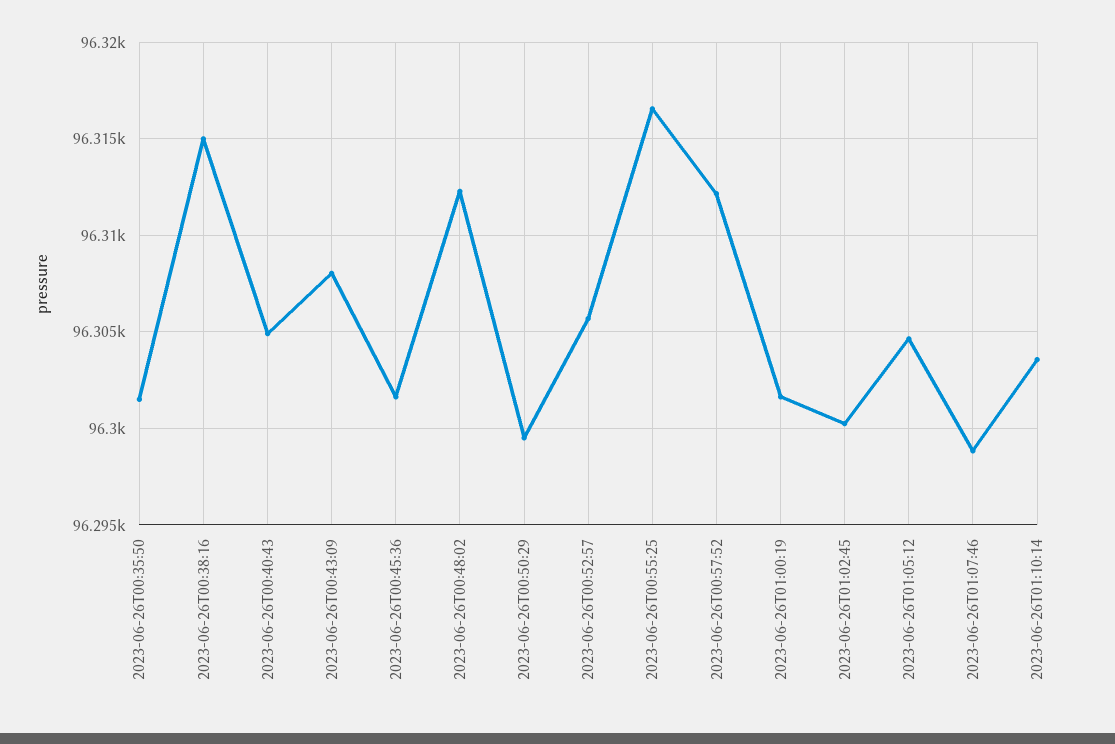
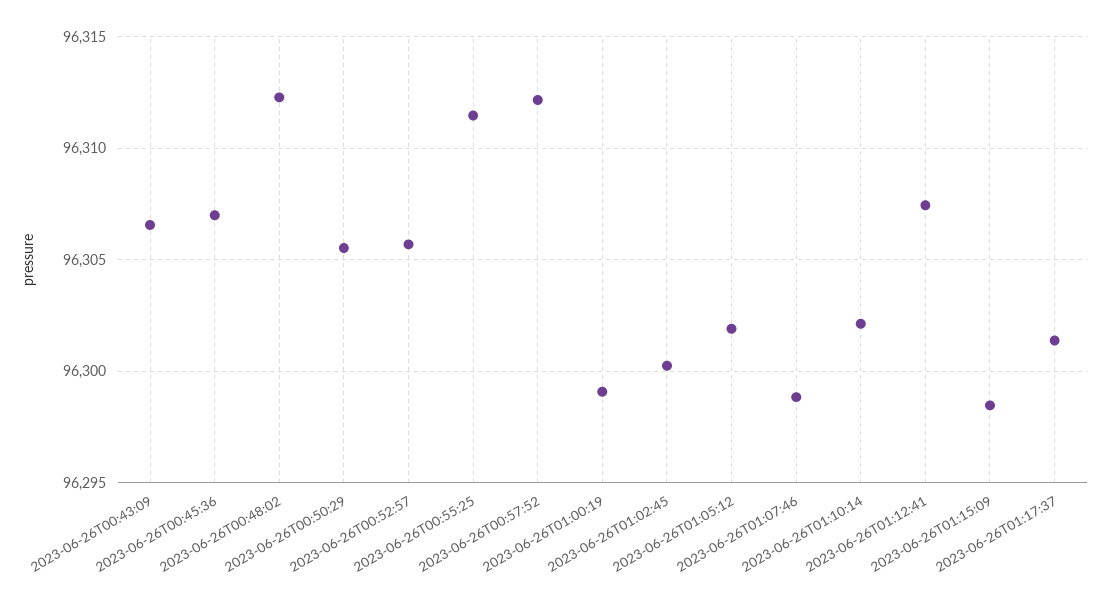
2023-06-26T00:35:50: 96301.5 -> none
2023-06-26T00:38:16: 96315 -> none
2023-06-26T00:40:43: 96305 -> none
2023-06-26T00:43:09: 96308 -> 96306.5
2023-06-26T00:45:36: 96301.5 -> 96307
2023-06-26T00:50:29: 96299.5 -> 96305.5
2023-06-26T00:55:25: 96316.5 -> 96311.5
2023-06-26T01:00:19: 96301.5 -> 96299
2023-06-26T01:05:12: 96304.5 -> 96302
2023-06-26T01:10:14: 96303.5 -> 96302
2023-06-26T01:12:41: none -> 96307.5
2023-06-26T01:15:09: none -> 96298.5
2023-06-26T01:17:37: none -> 96301.5

